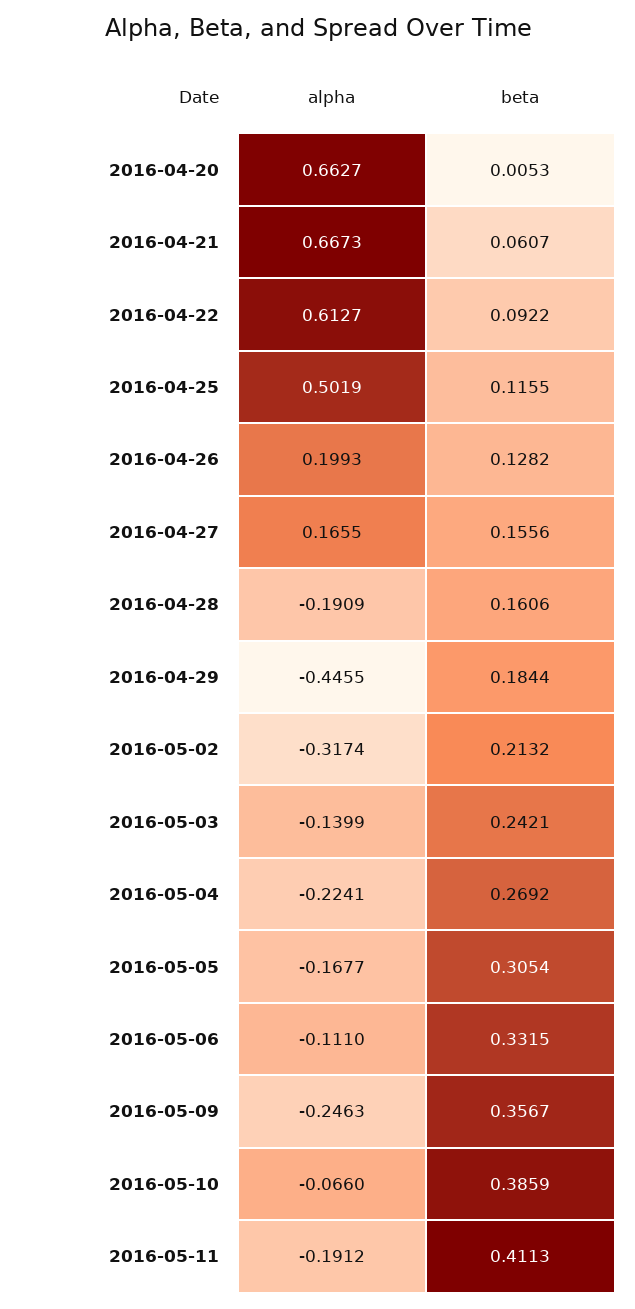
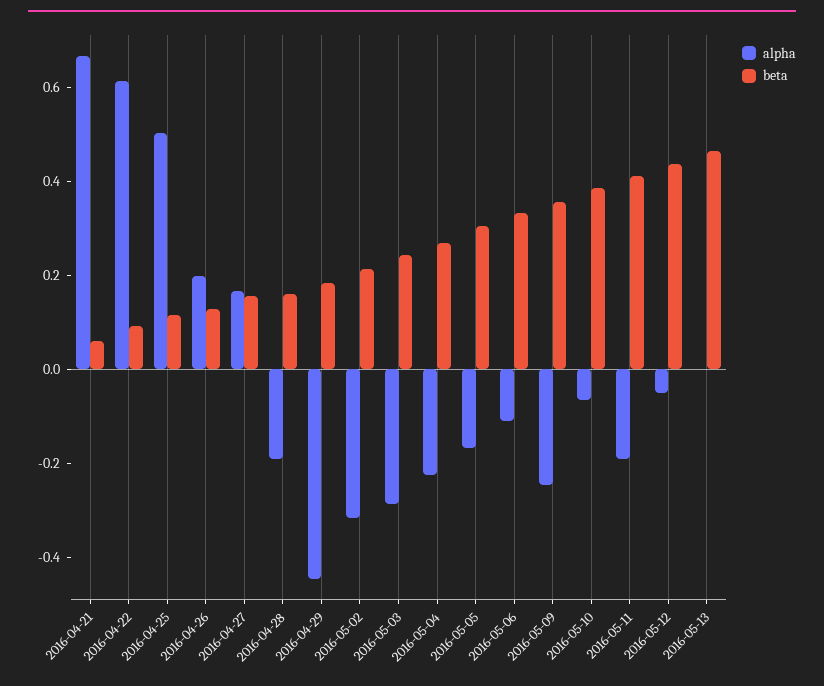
alpha, 2016-04-20: 0.6627 -> none
beta, 2016-04-20: 0.0053 -> none
alpha, 2016-05-03: -0.1399 -> -0.3
alpha, 2016-05-12: none -> -0.05
beta, 2016-05-12: none -> 0.45
alpha, 2016-05-13: none -> 0
beta, 2016-05-13: none -> 0.45

